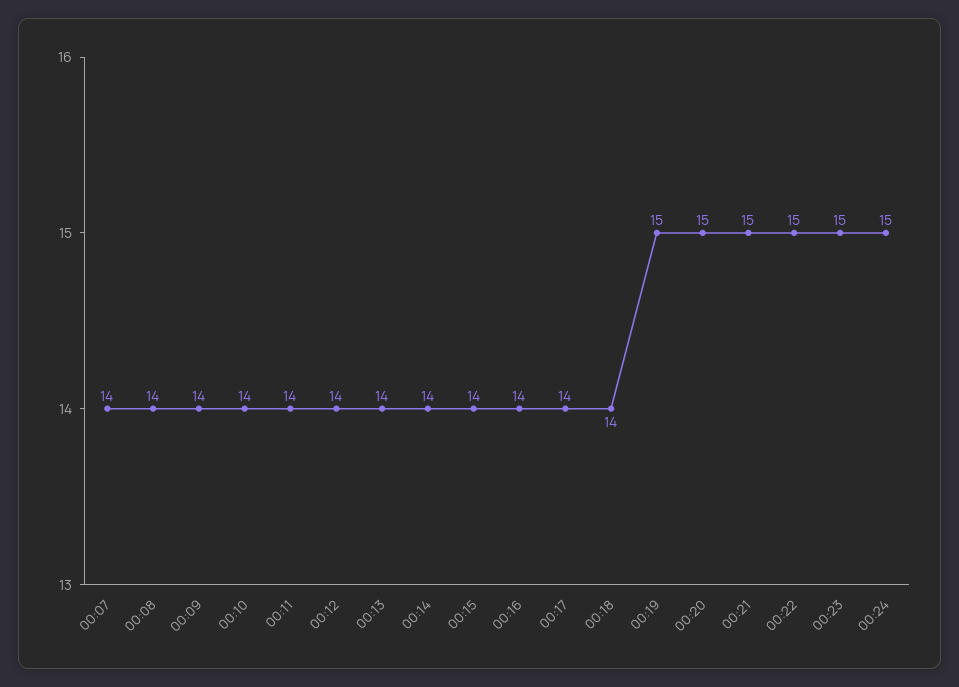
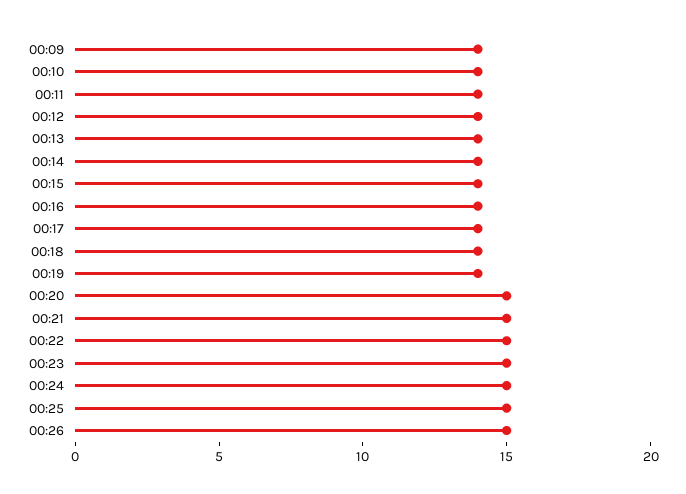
00:07: 14 -> none
00:08: 14 -> none
00:19: 15 -> 14
00:25: none -> 15
00:26: none -> 15

